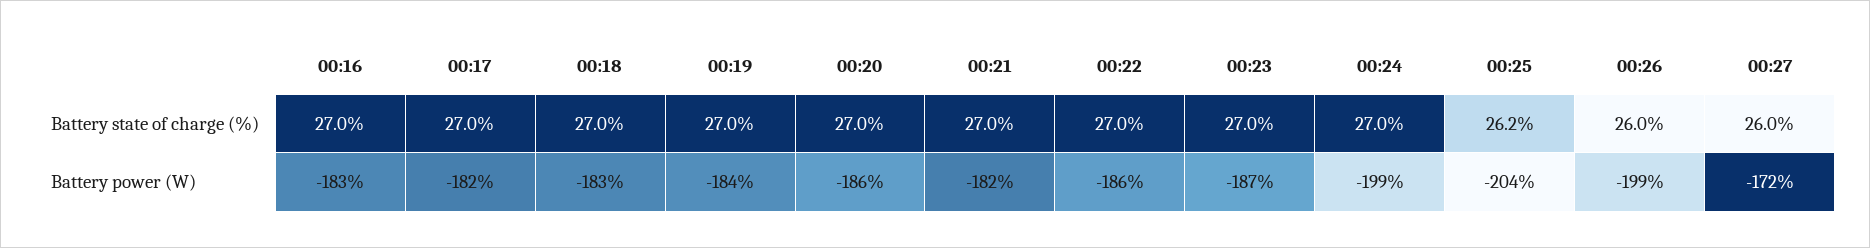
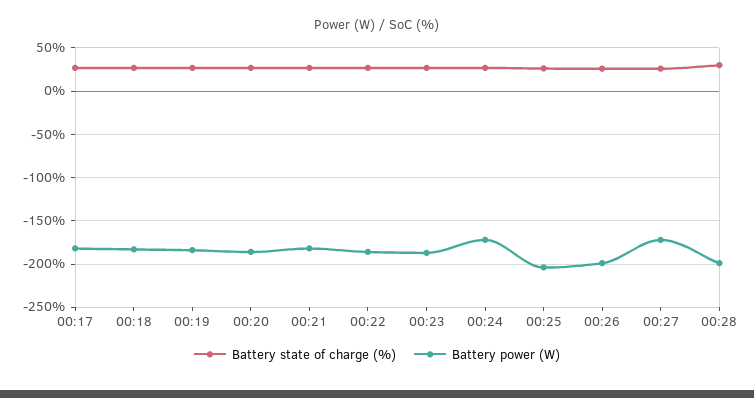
Battery state of charge (%), 00:16: 27 -> none
Battery power (W), 00:16: -183 -> none
Battery power (W), 00:24: -199 -> -170
Battery state of charge (%), 00:28: none -> 30
Battery power (W), 00:28: none -> -200

